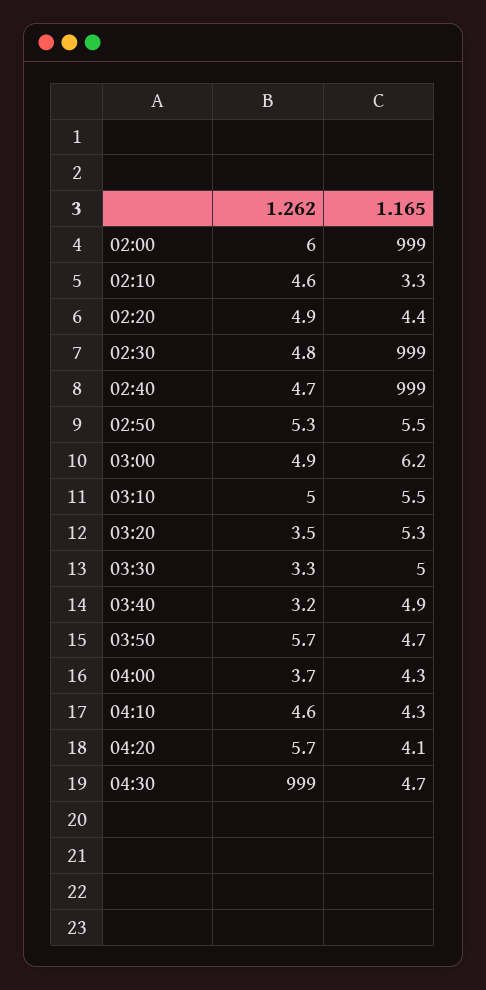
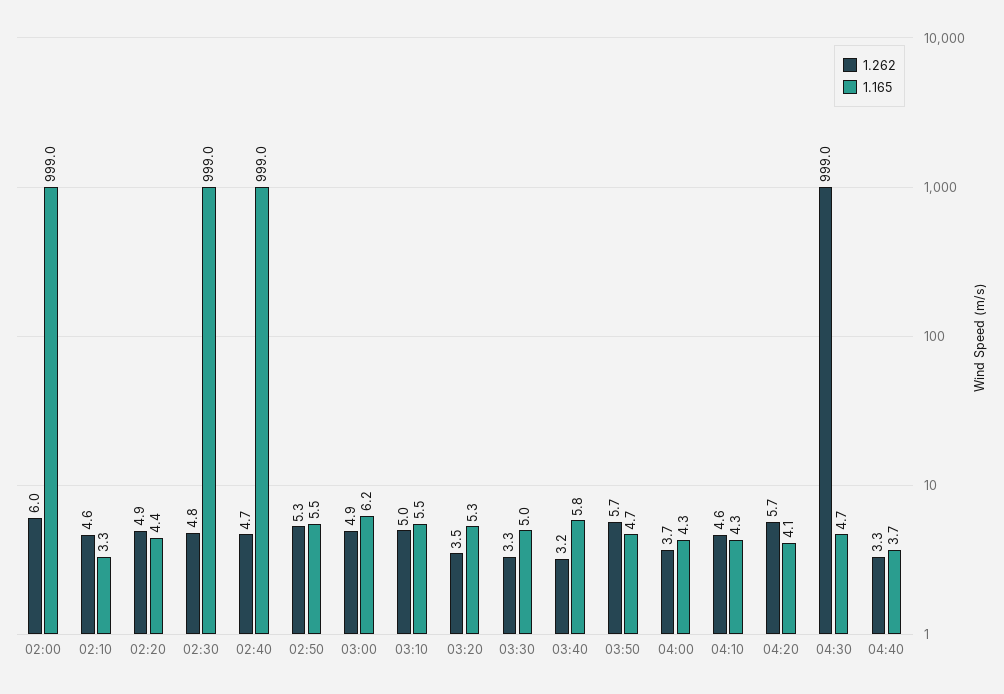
1.165, 03:40: 4.9 -> 5.8
1.262, 04:40: none -> 3.3
1.165, 04:40: none -> 3.7

